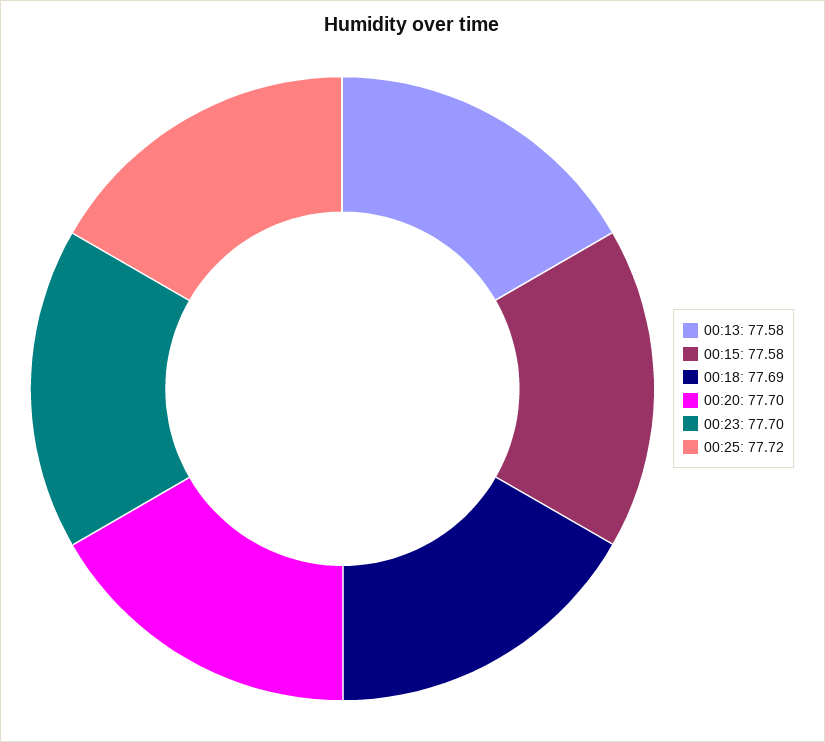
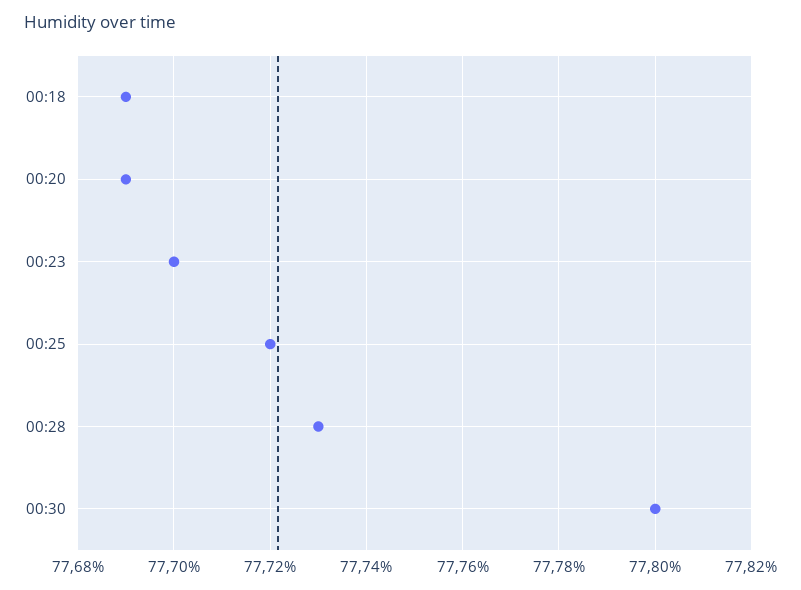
00:13: 77.58 -> none
00:15: 77.58 -> none
00:20: 77.7 -> 77.69
00:28: none -> 77.73
00:30: none -> 77.8

